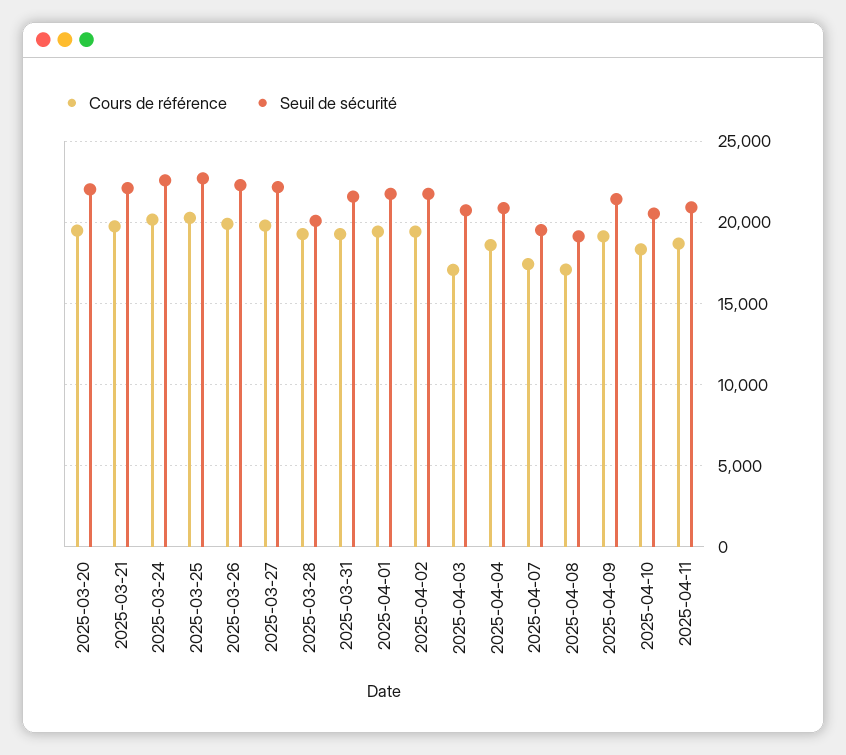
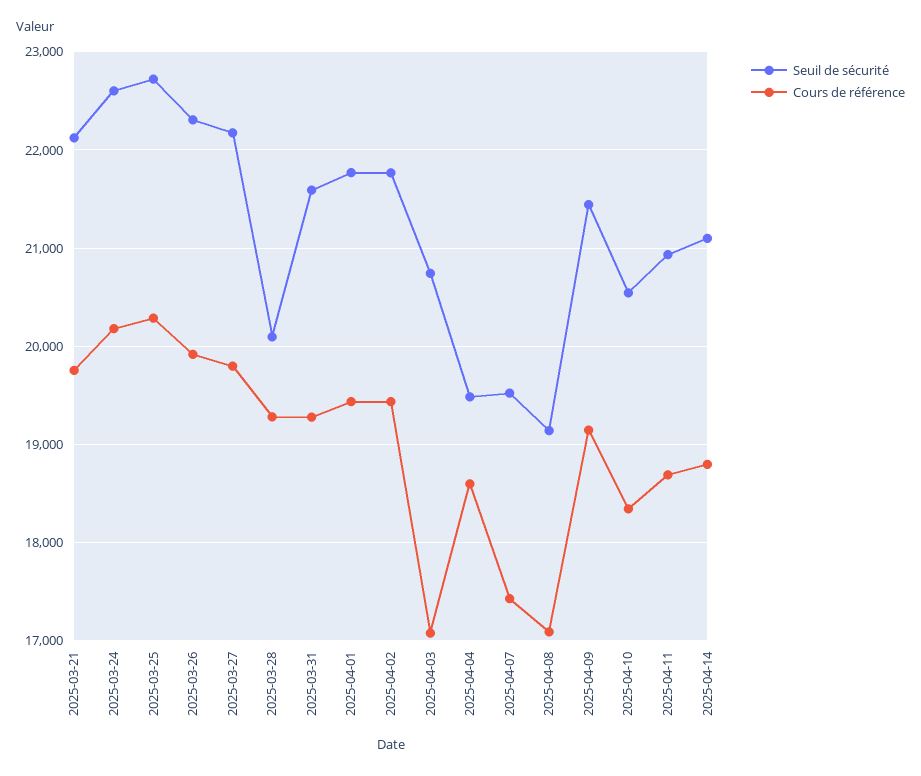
Cours de référence, 2025-03-20: 19500 -> none
Seuil de sécurité, 2025-03-20: 22000 -> none
Seuil de sécurité, 2025-04-04: 21000 -> 19500
Seuil de sécurité, 2025-04-14: none -> 21100
Cours de référence, 2025-04-14: none -> 18800

